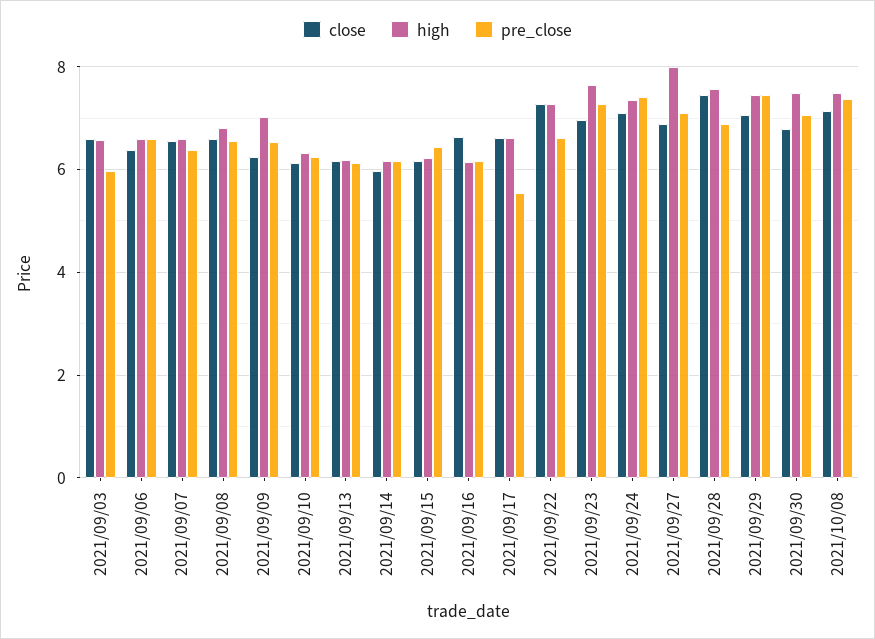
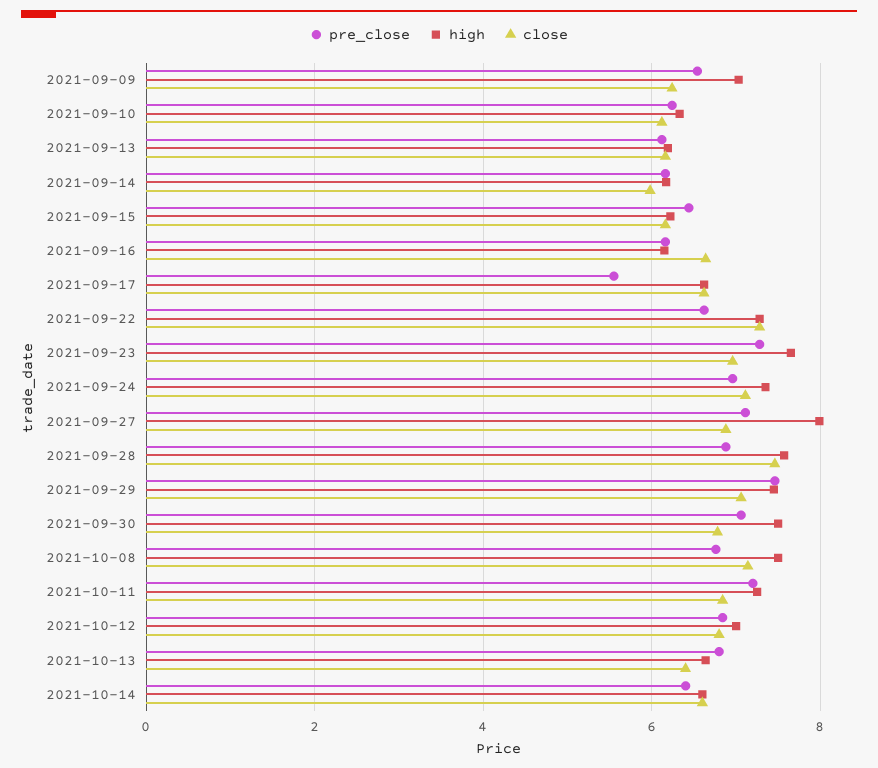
close, 2021/09/03: 6.6 -> none
high, 2021/09/03: 6.6 -> none
pre_close, 2021/09/03: 6 -> none
close, 2021/09/06: 6.4 -> none
high, 2021/09/06: 6.6 -> none
pre_close, 2021/09/06: 6.6 -> none
close, 2021/09/07: 6.6 -> none
high, 2021/09/07: 6.6 -> none
pre_close, 2021/09/07: 6.4 -> none
close, 2021/09/08: 6.6 -> none
high, 2021/09/08: 6.8 -> none
pre_close, 2021/09/08: 6.6 -> none
pre_close, 2021/09/24: 7.4 -> 7
pre_close, 2021/10/08: 7.4 -> 6.8
pre_close, 2021-10-11: none -> 7.2
high, 2021-10-11: none -> 7.2
close, 2021-10-11: none -> 6.8
pre_close, 2021-10-12: none -> 6.8
high, 2021-10-12: none -> 7
close, 2021-10-12: none -> 6.8
pre_close, 2021-10-13: none -> 6.8
high, 2021-10-13: none -> 6.6
close, 2021-10-13: none -> 6.4
pre_close, 2021-10-14: none -> 6.4
high, 2021-10-14: none -> 6.6
close, 2021-10-14: none -> 6.6

